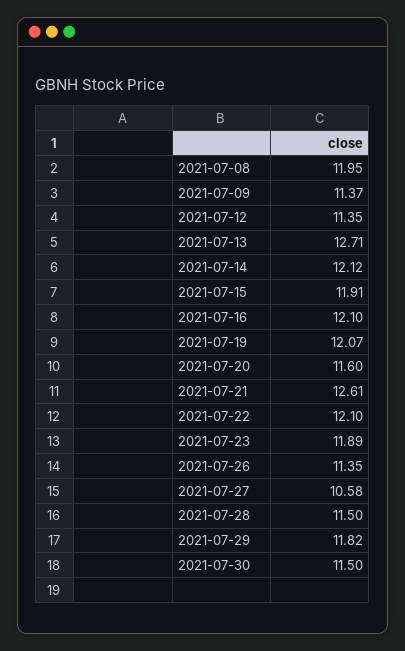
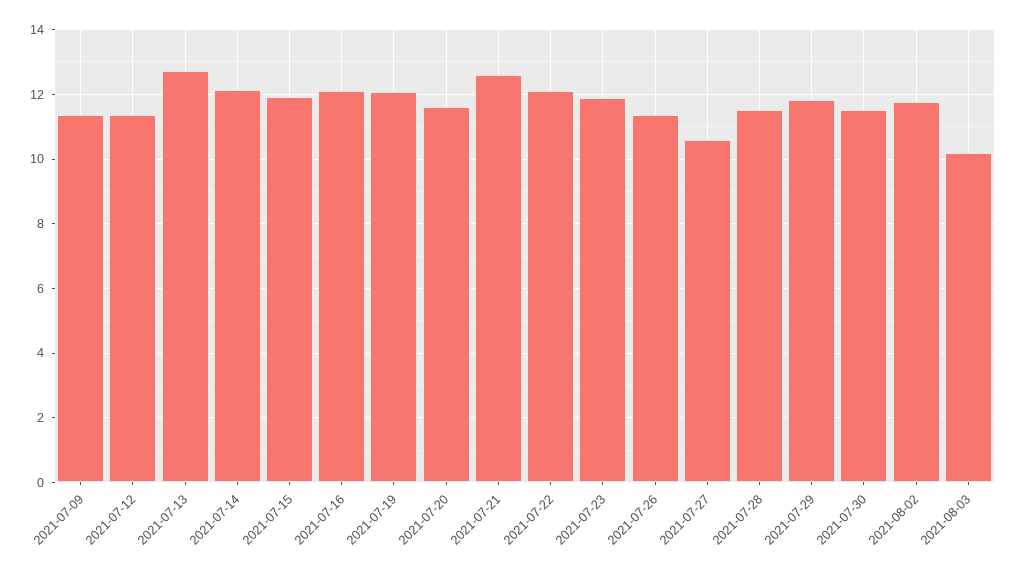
2021-07-08: 11.95 -> none
2021-08-02: none -> 11.8
2021-08-03: none -> 10.2

